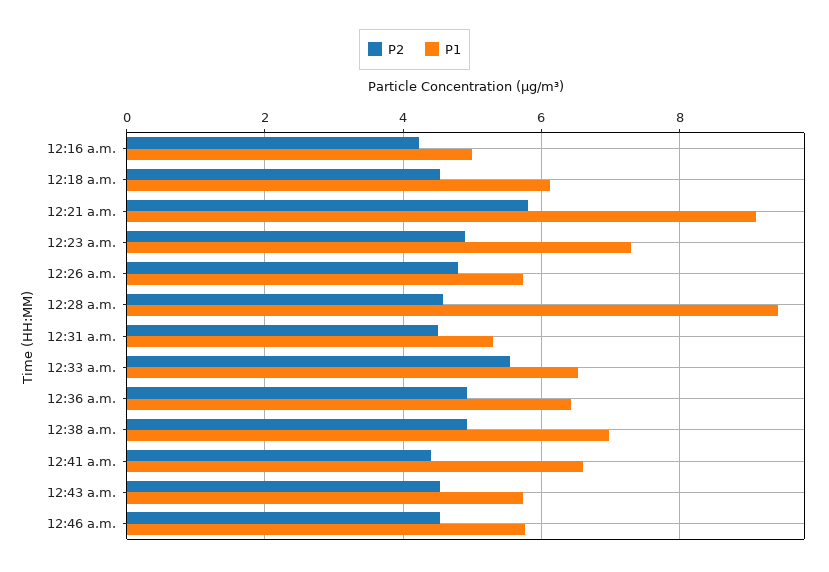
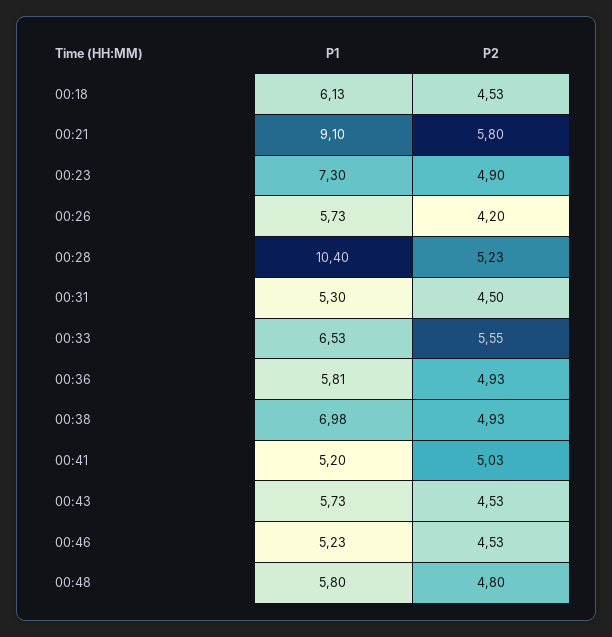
P2, 12:16 a.m.: 4.2 -> none
P1, 12:16 a.m.: 5 -> none
P2, 12:26 a.m.: 4.8 -> 4.2
P2, 12:28 a.m.: 4.6 -> 5.23
P1, 12:28 a.m.: 9.4 -> 10.4
P1, 12:36 a.m.: 6.4 -> 5.81
P2, 12:41 a.m.: 4.4 -> 5.03
P1, 12:41 a.m.: 6.6 -> 5.2
P1, 12:46 a.m.: 5.8 -> 5.23
P1, 00:48: none -> 5.8
P2, 00:48: none -> 4.8

